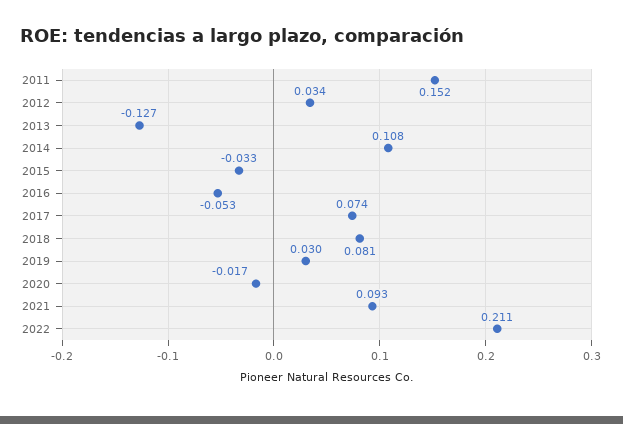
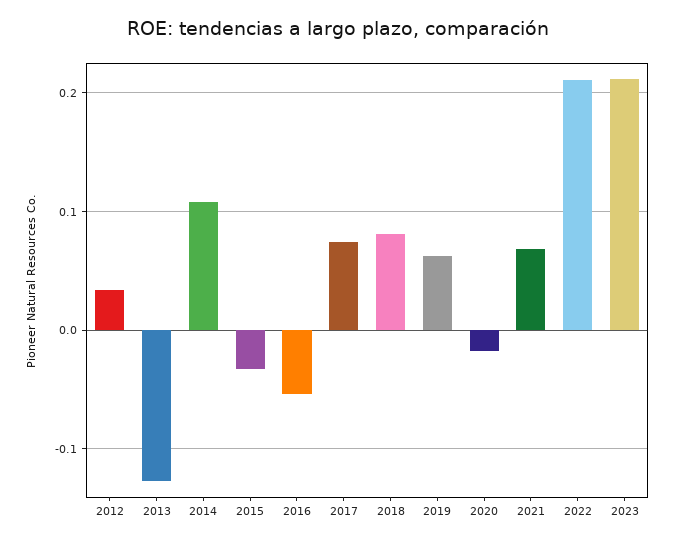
2011: 0.152 -> none
2019: 0.03 -> 0.06
2021: 0.093 -> 0.07
2023: none -> 0.21

